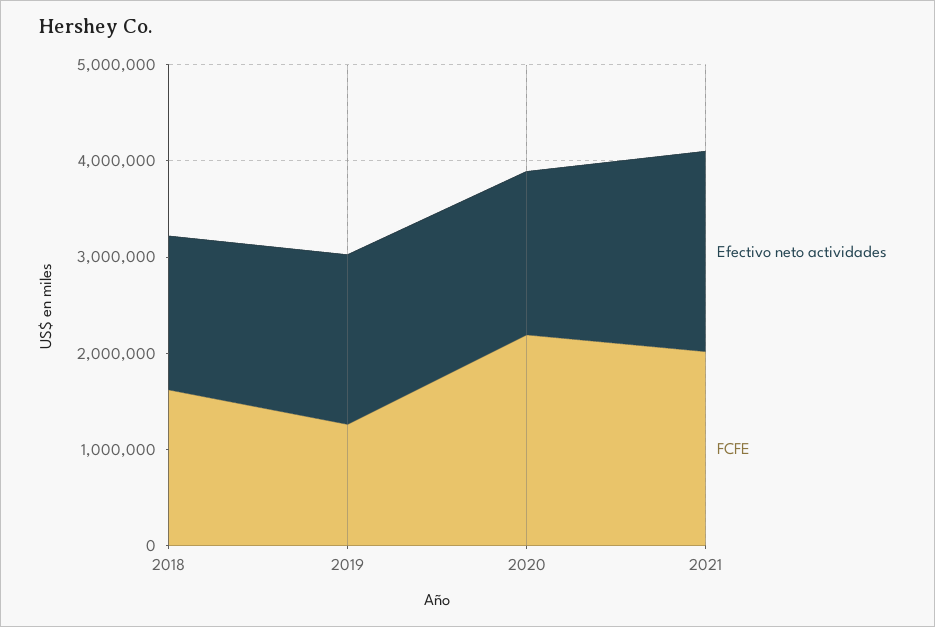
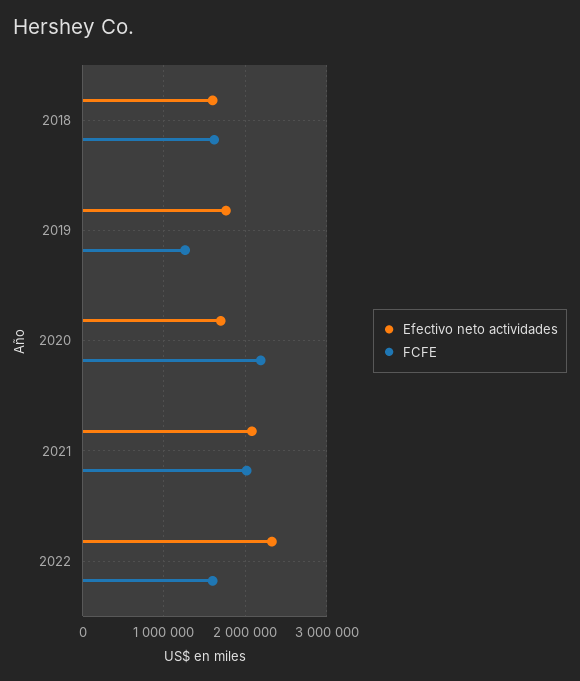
Efectivo neto actividades, 2022: none -> 2300000
FCFE, 2022: none -> 1600000

